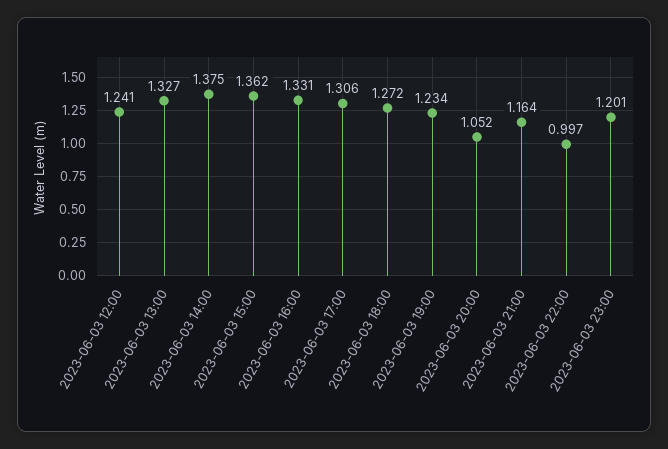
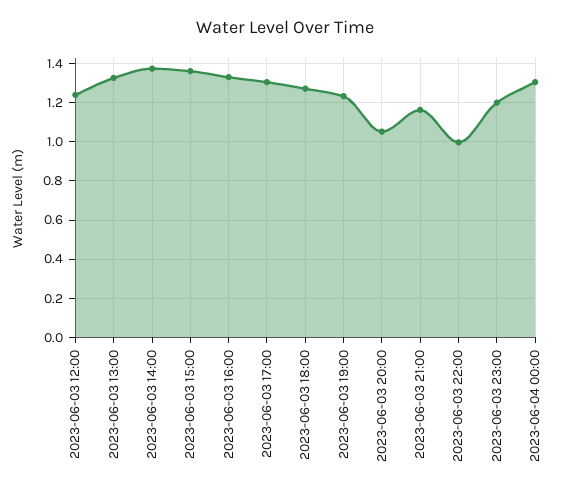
2023-06-04 00:00: none -> 1.3

